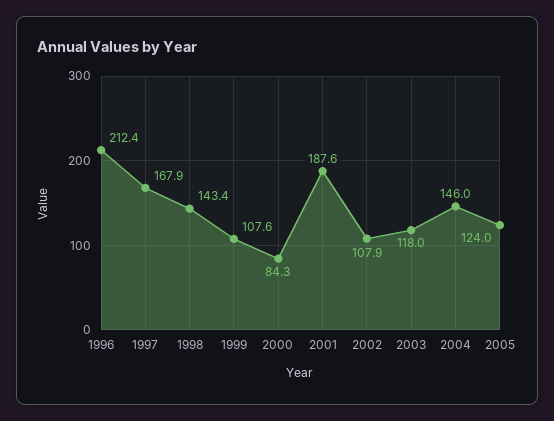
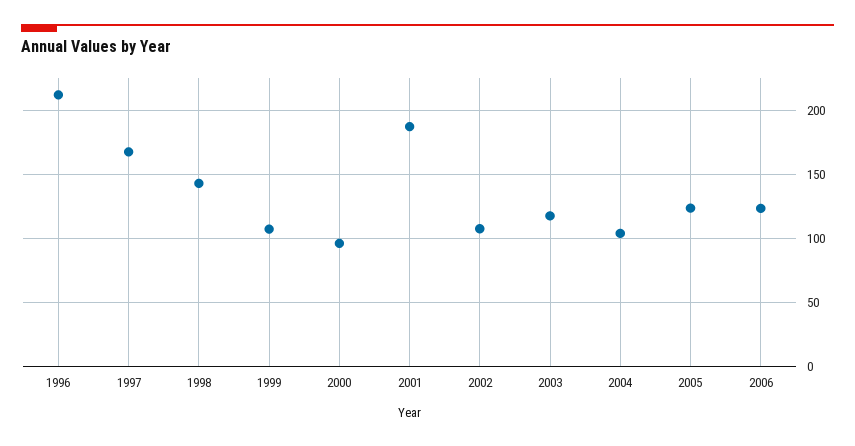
2000: 84.3 -> 95
2004: 146 -> 105
2006: none -> 125

